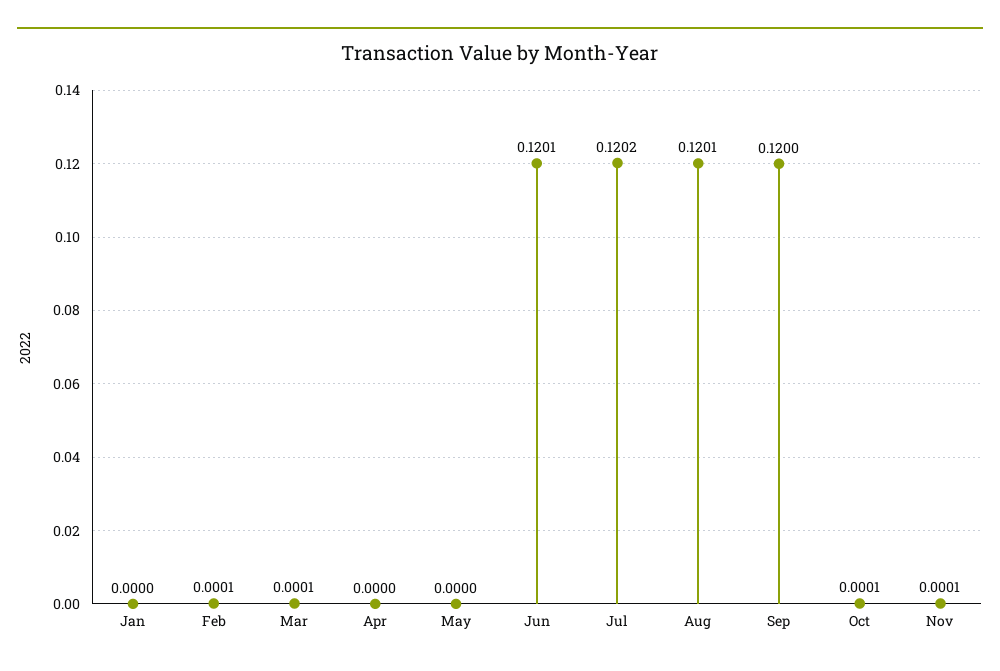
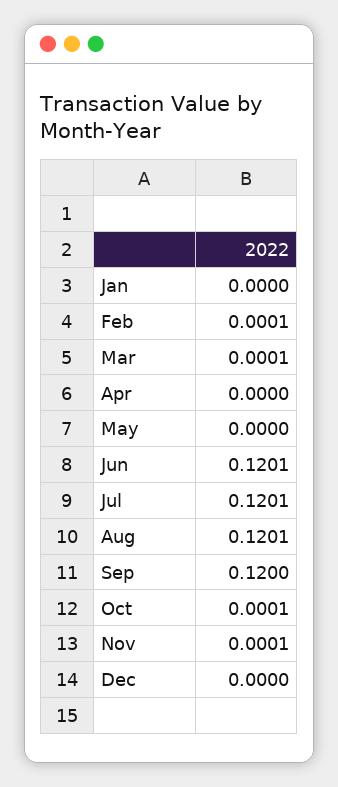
Jul: 0.1202 -> 0.1201
Dec: none -> 0

